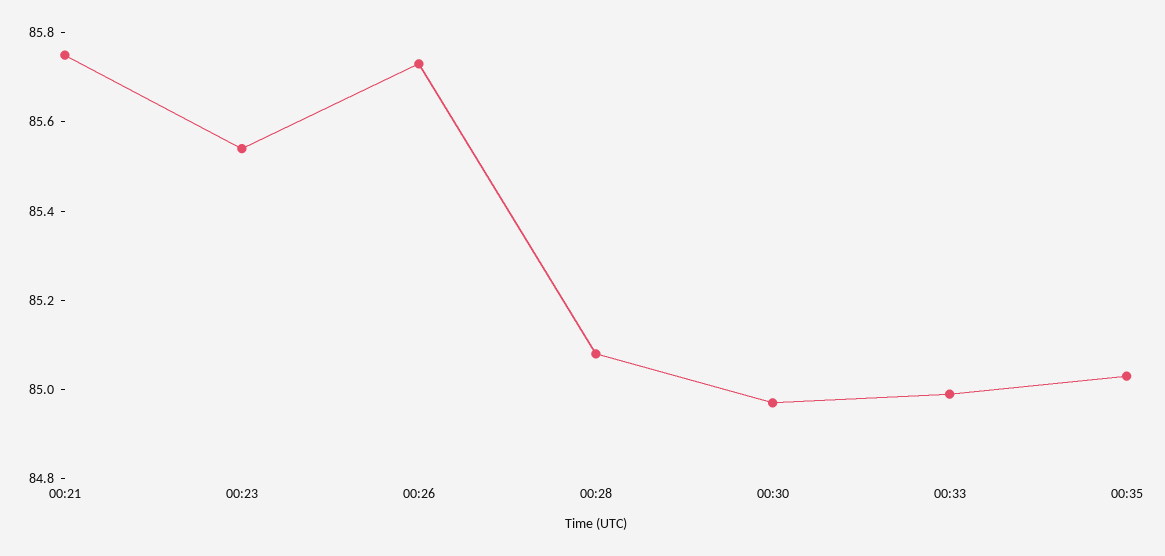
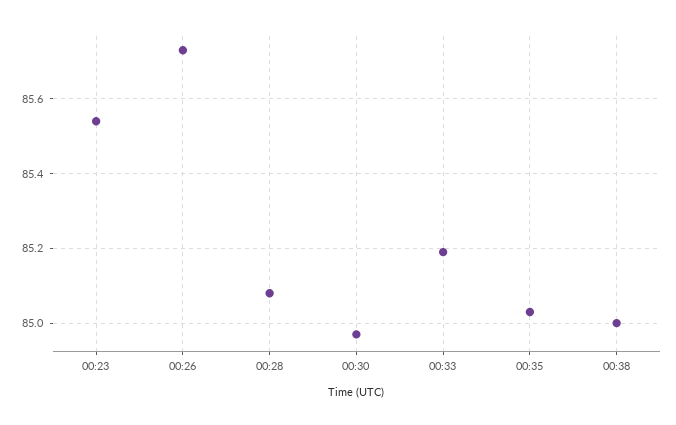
00:21: 85.75 -> none
00:33: 85 -> 85.2
00:38: none -> 85

